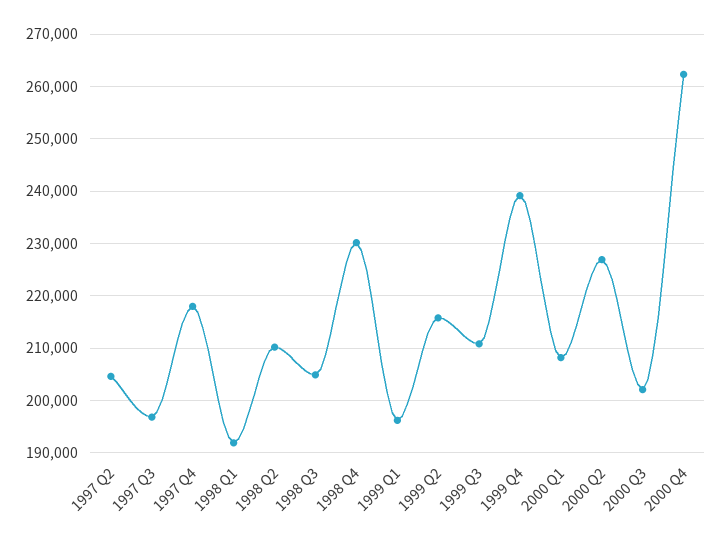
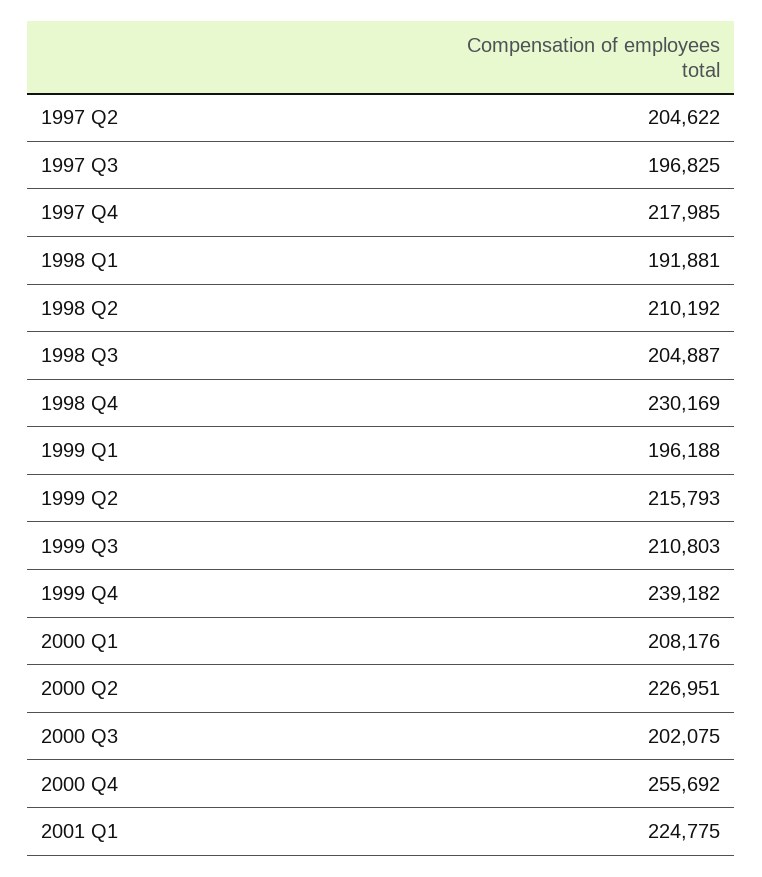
2000 Q4: 262000 -> 255692
2001 Q1: none -> 224775

